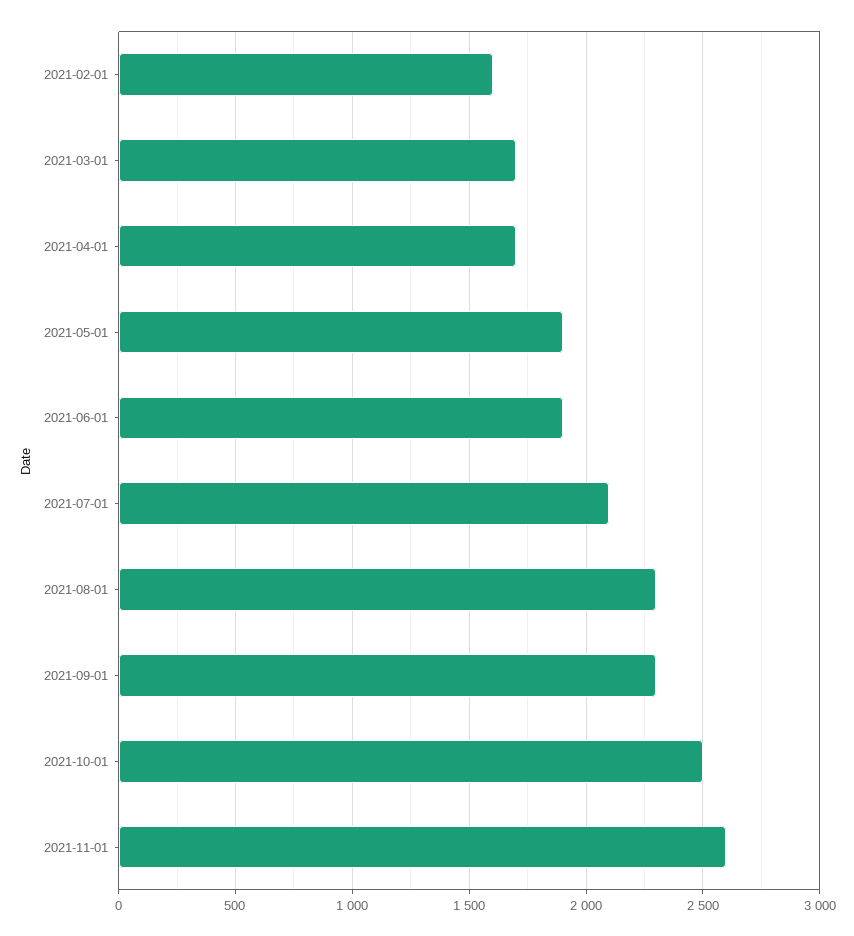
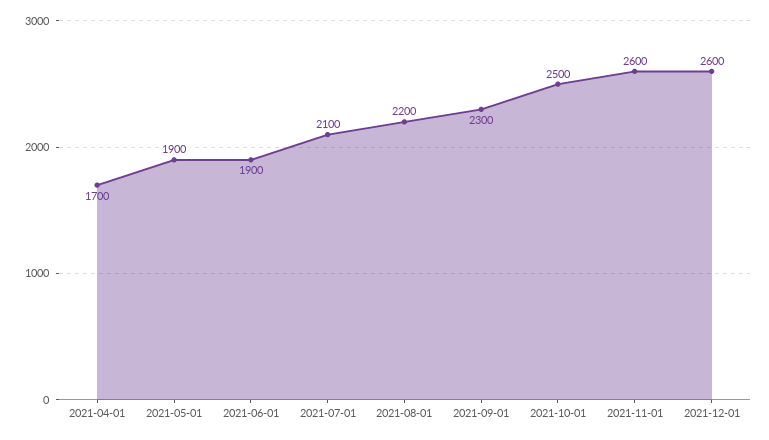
2021-02-01: 1600 -> none
2021-03-01: 1700 -> none
2021-08-01: 2300 -> 2200
2021-12-01: none -> 2600

